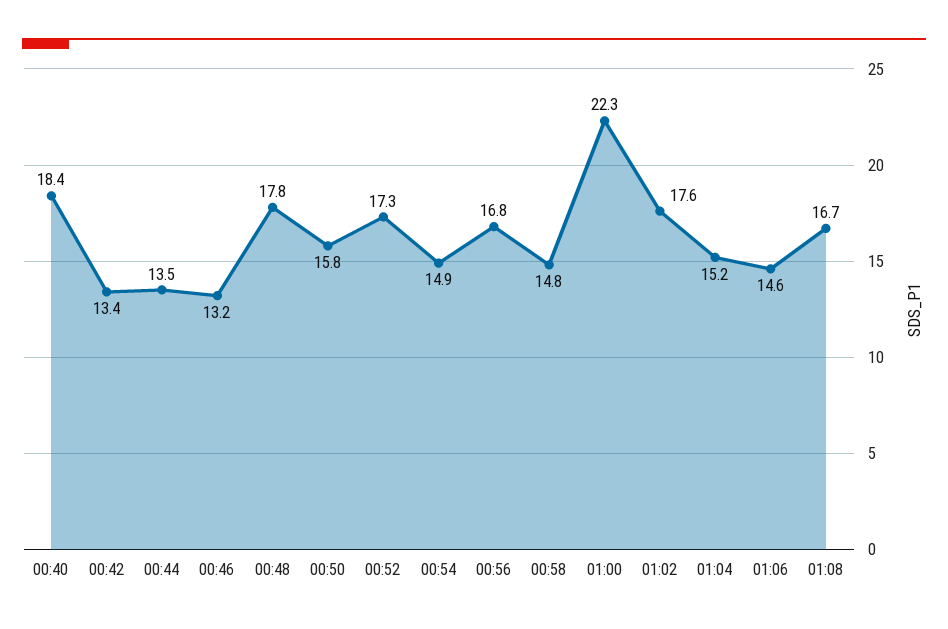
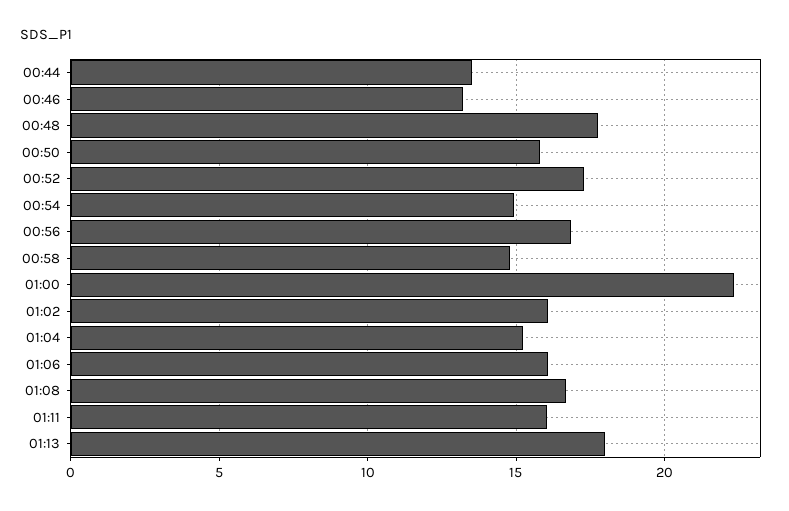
00:40: 18.4 -> none
00:42: 13.4 -> none
01:02: 17.6 -> 16
01:06: 14.6 -> 16
01:11: none -> 16
01:13: none -> 18

